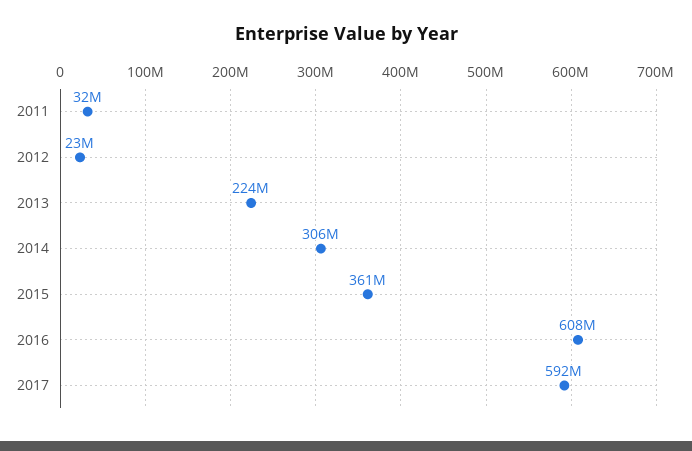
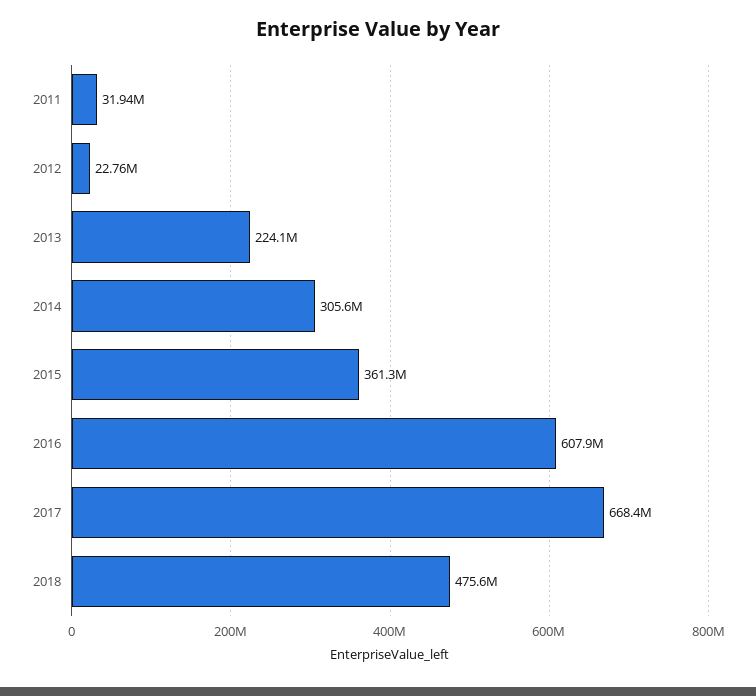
2017: 592000000 -> 668400000
2018: none -> 475600000

